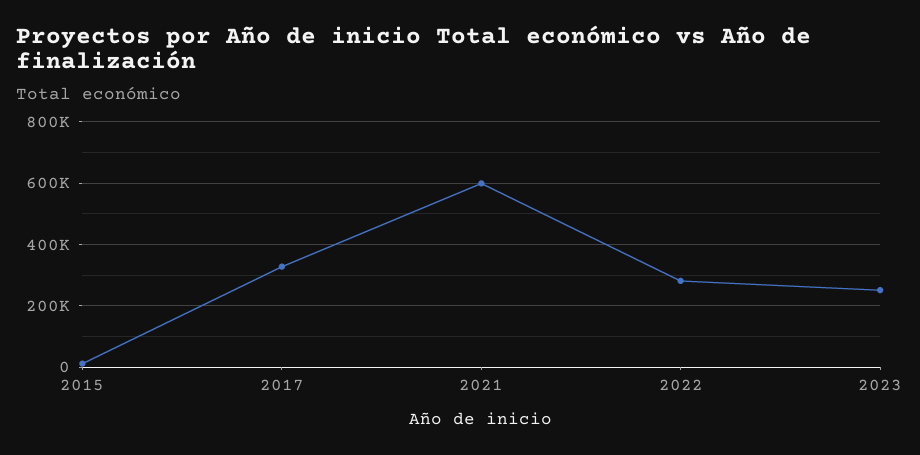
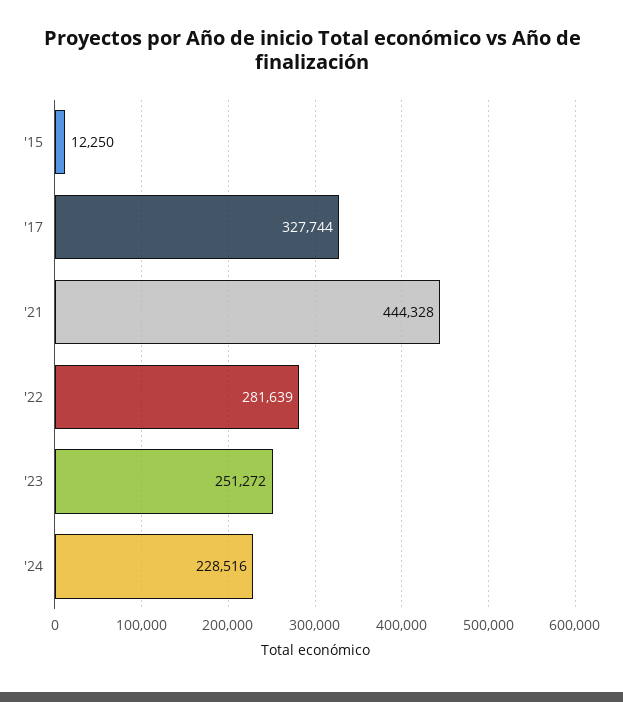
2021: 600000 -> 444328
'24: none -> 228516

